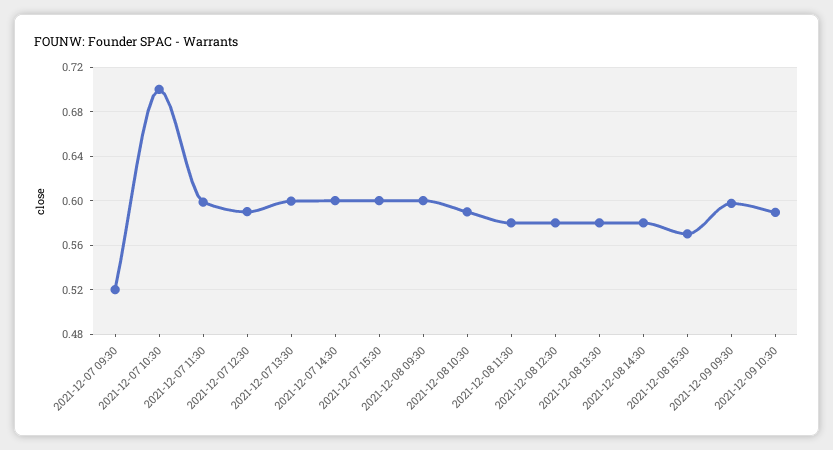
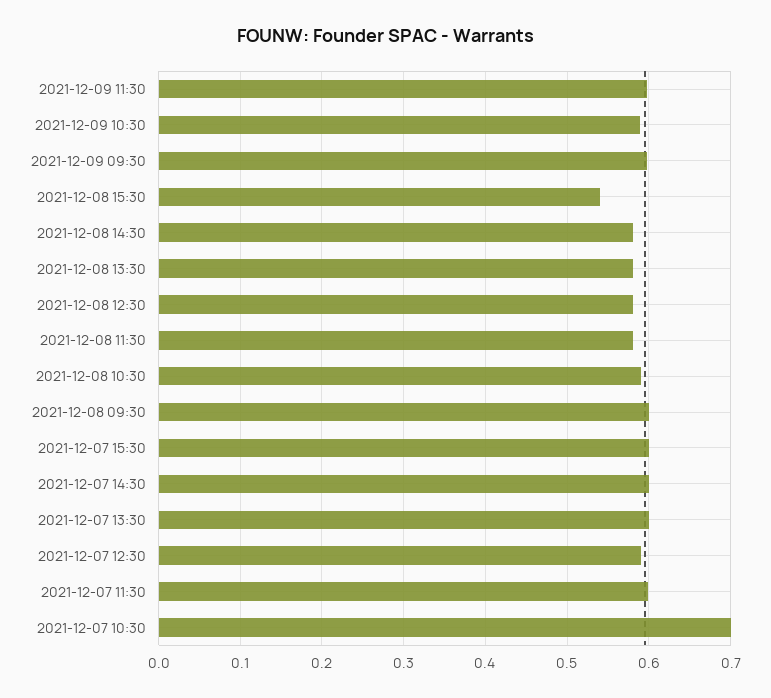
2021-12-07 09:30: 0.52 -> none
2021-12-08 15:30: 0.57 -> 0.54
2021-12-09 11:30: none -> 0.6

